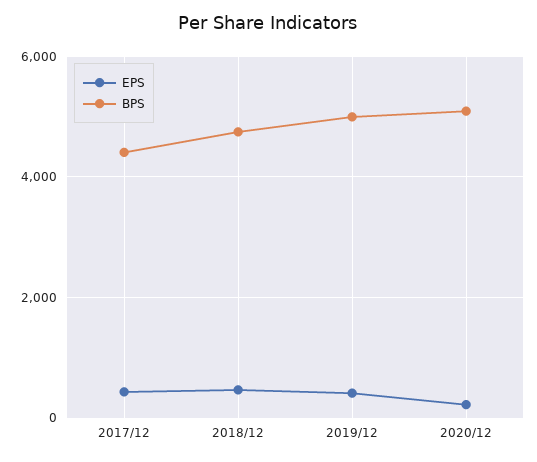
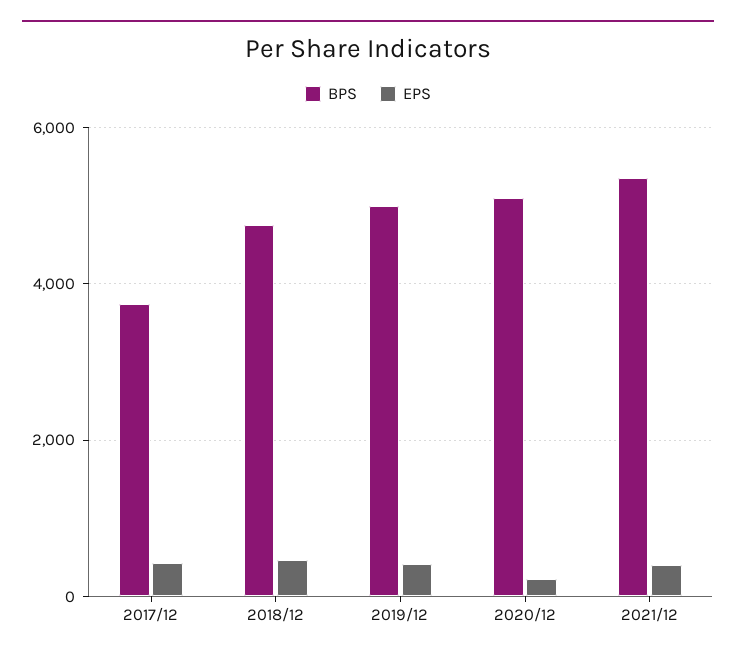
BPS, 2017/12: 4400 -> 3800
BPS, 2021/12: none -> 5400
EPS, 2021/12: none -> 400

